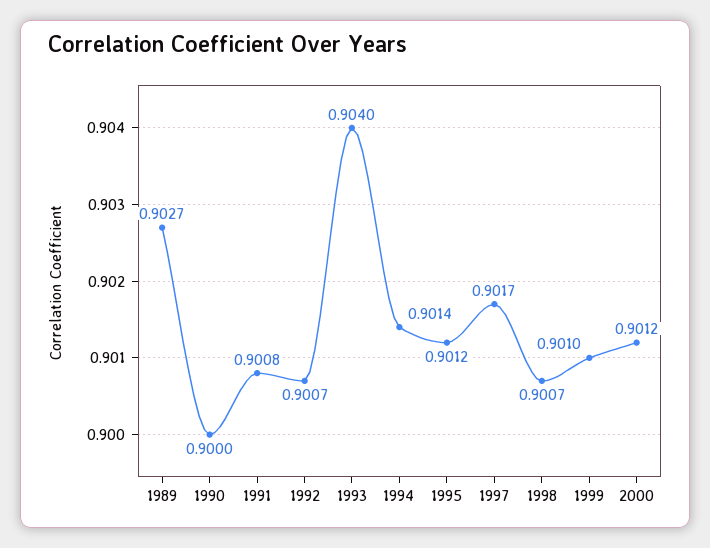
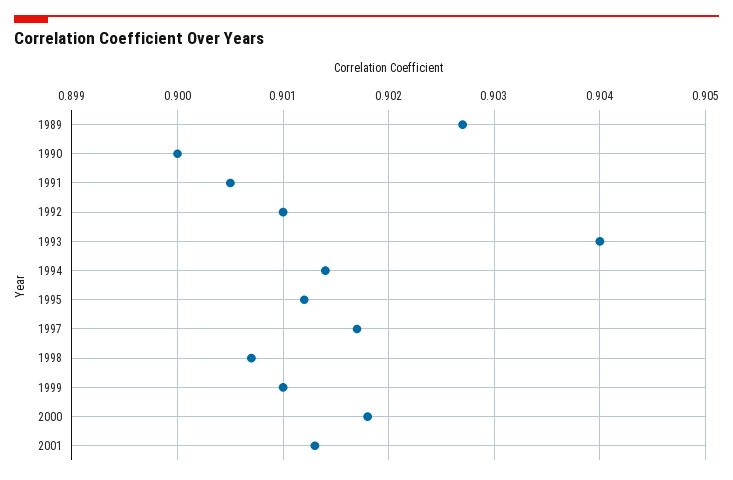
1991: 0.9008 -> 0.9005
1992: 0.9007 -> 0.901
2000: 0.9012 -> 0.9018
2001: none -> 0.9013

